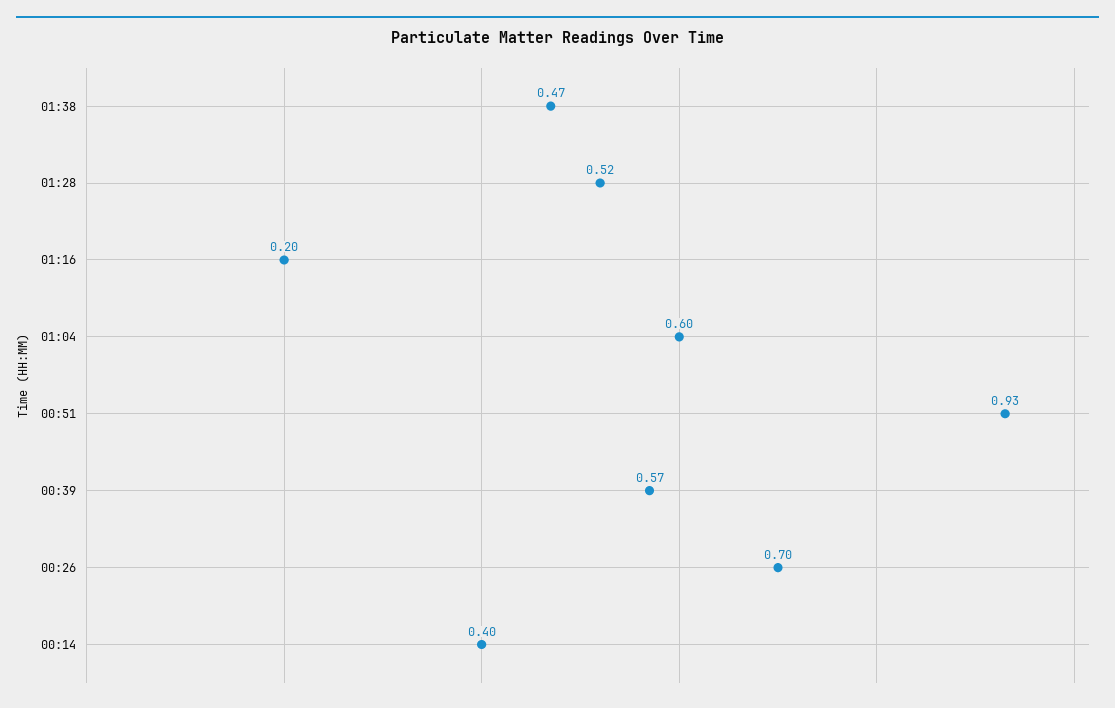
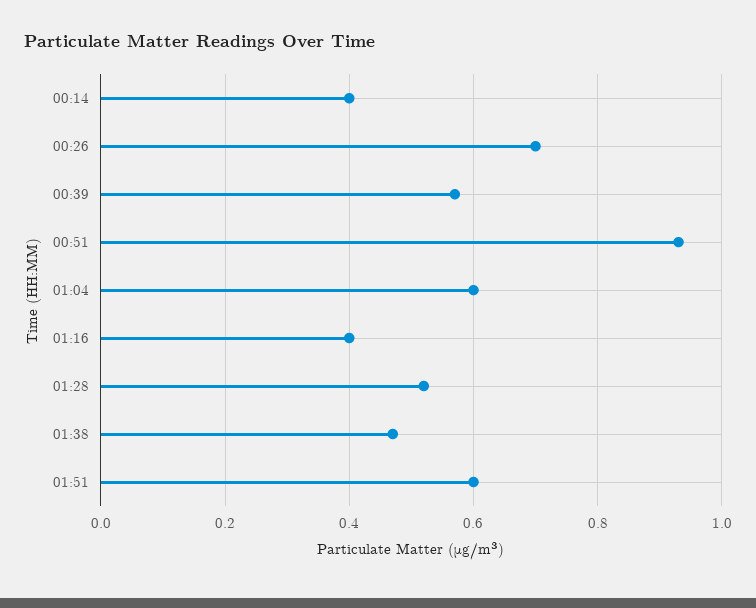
01:16: 0.2 -> 0.4
01:51: none -> 0.6

